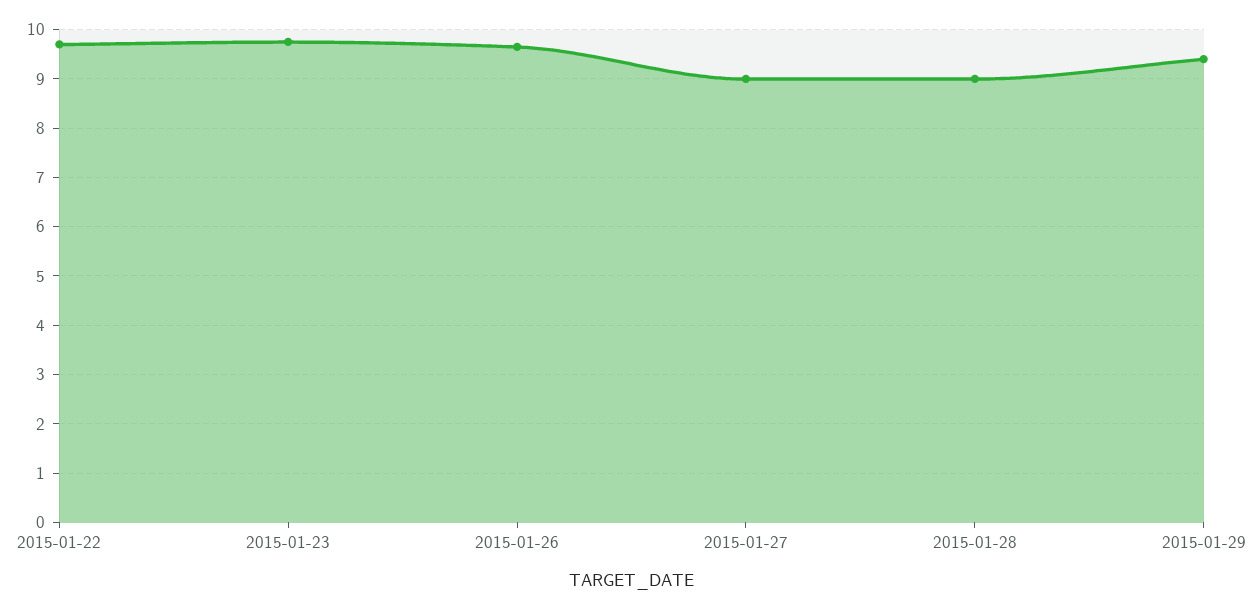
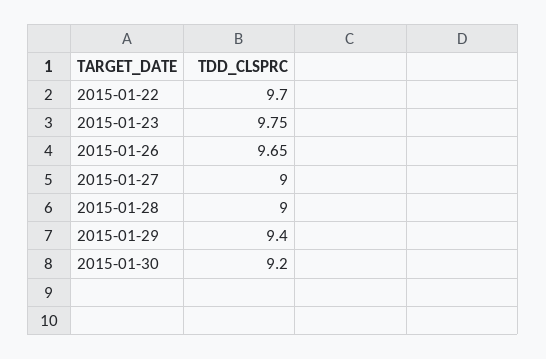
2015-01-30: none -> 9.2

